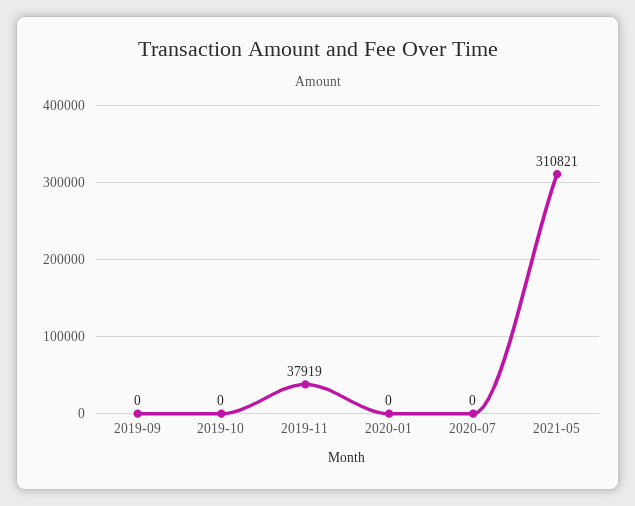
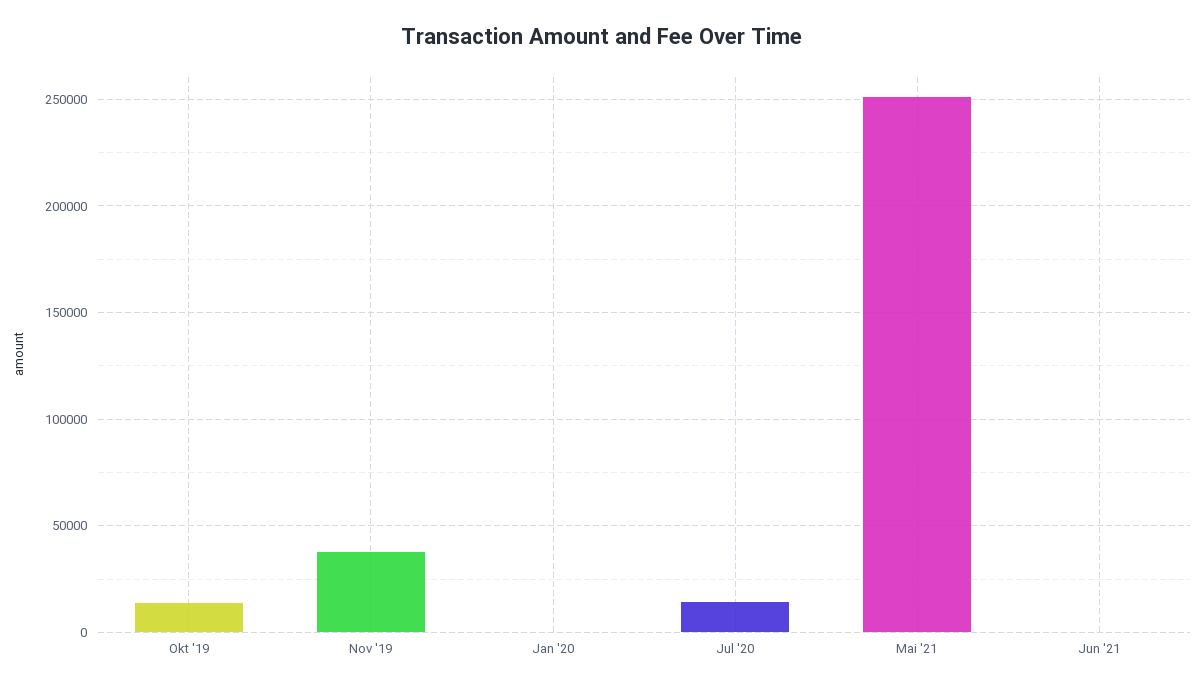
2019-09: 0 -> none
2019-10: 0 -> 15000
2020-07: 0 -> 15000
2021-05: 310821 -> 250000
Jun '21: none -> 0

